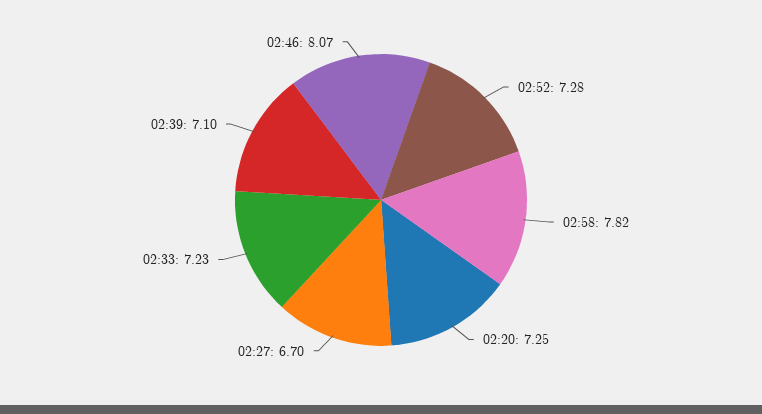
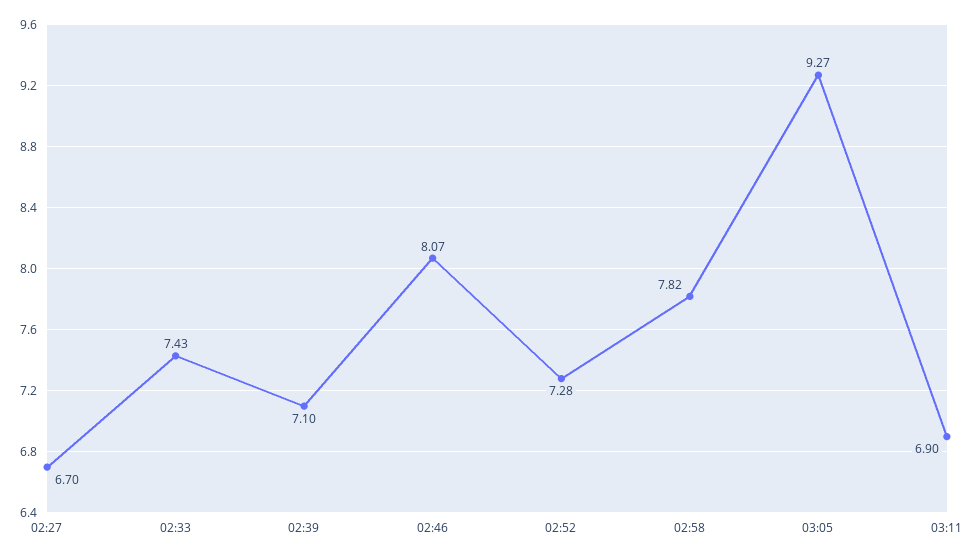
02:20: 7.25 -> none
02:33: 7.23 -> 7.43
03:05: none -> 9.27
03:11: none -> 6.9

